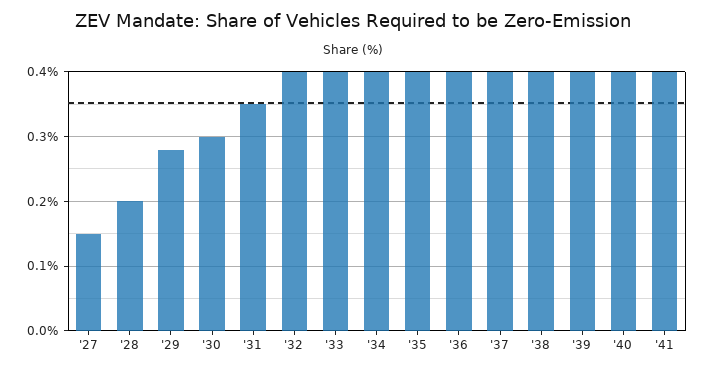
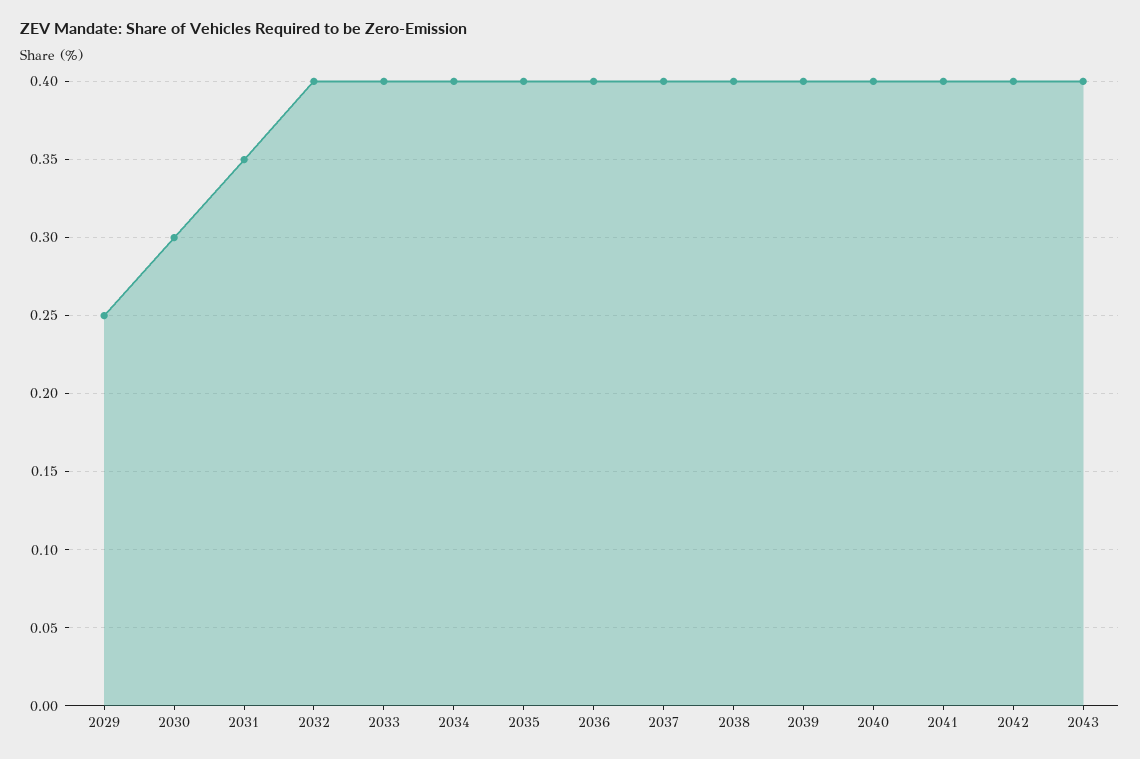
'27: 0.15 -> none
'28: 0.2 -> none
'29: 0.28 -> 0.25
2042: none -> 0.4
2043: none -> 0.4

